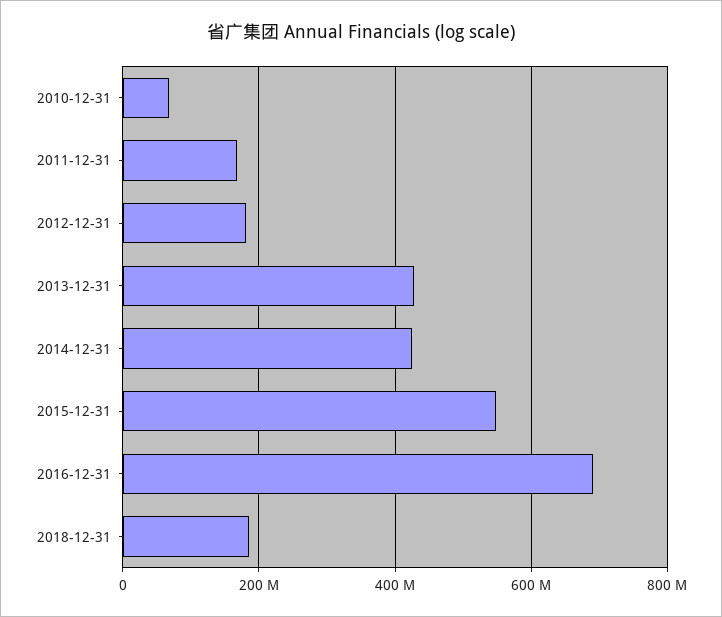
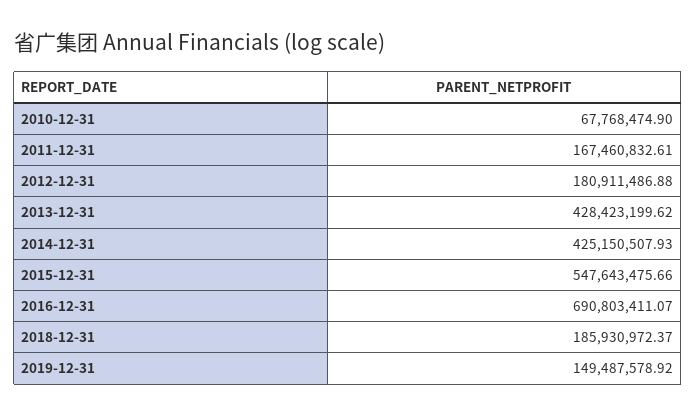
2019-12-31: none -> 149487578.92

